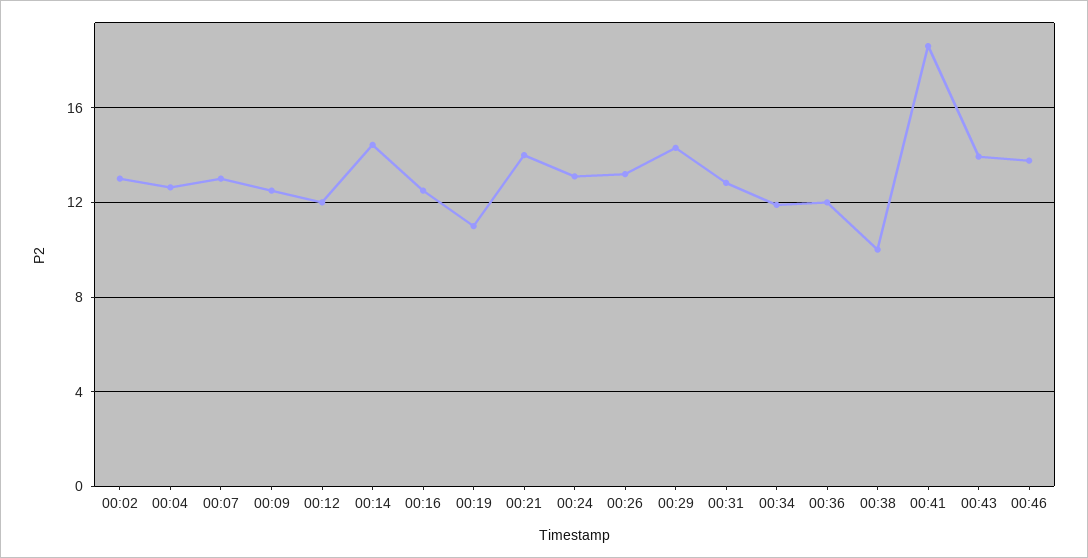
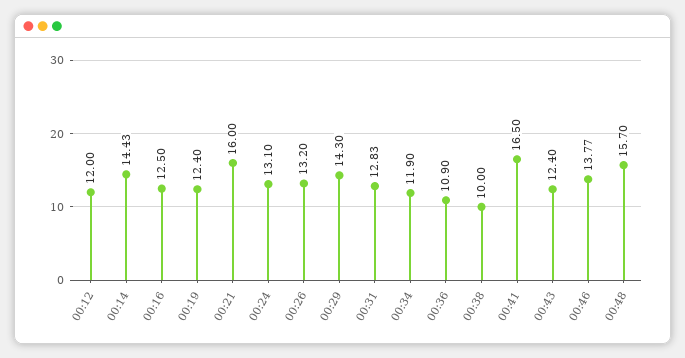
00:02: 13 -> none
00:04: 12.5 -> none
00:07: 13 -> none
00:09: 12.5 -> none
00:19: 11 -> 12.4
00:21: 14 -> 16
00:36: 12 -> 10.9
00:41: 18.5 -> 16.5
00:43: 14 -> 12.4
00:48: none -> 15.7

